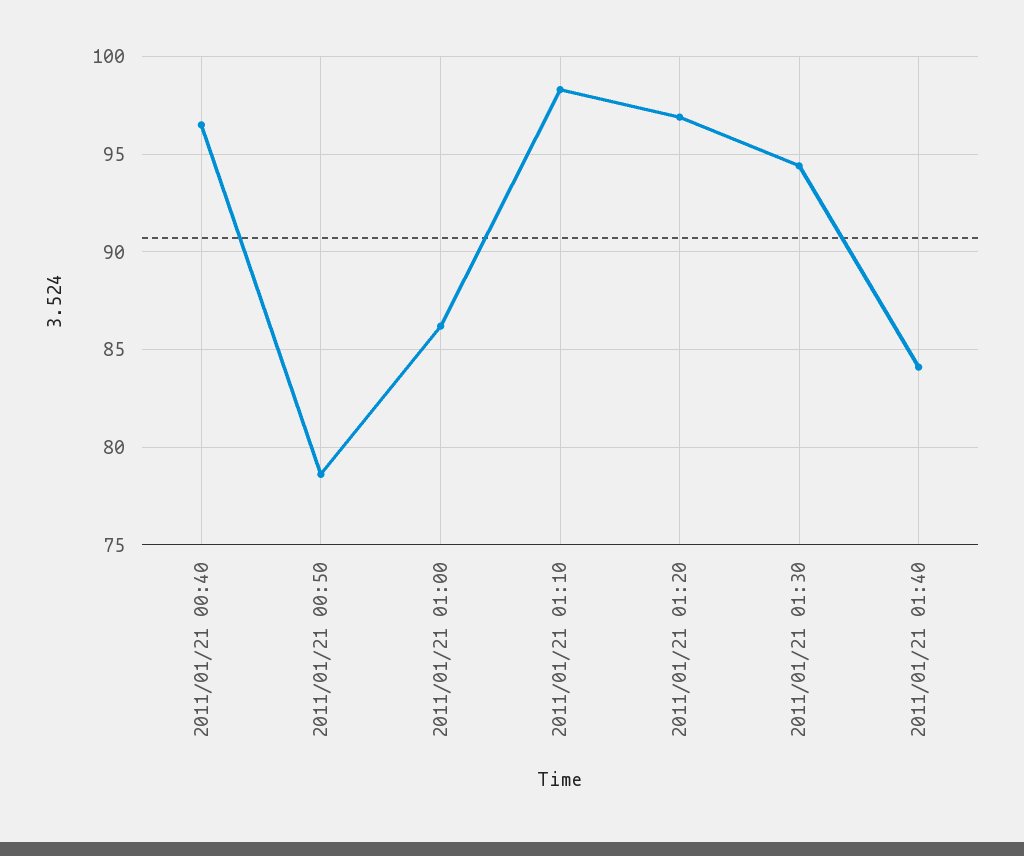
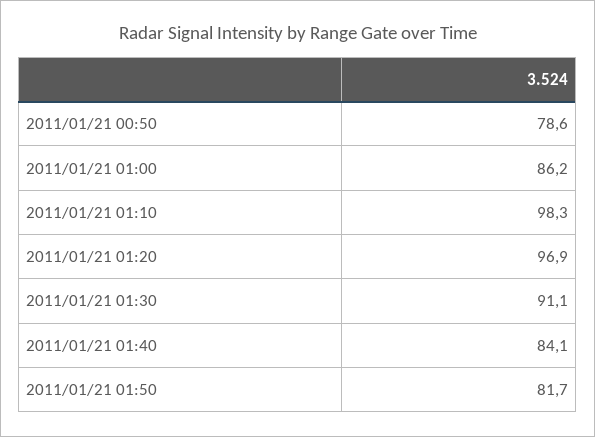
2011/01/21 00:40: 96.5 -> none
2011/01/21 01:30: 94.5 -> 91.1
2011/01/21 01:50: none -> 81.7

